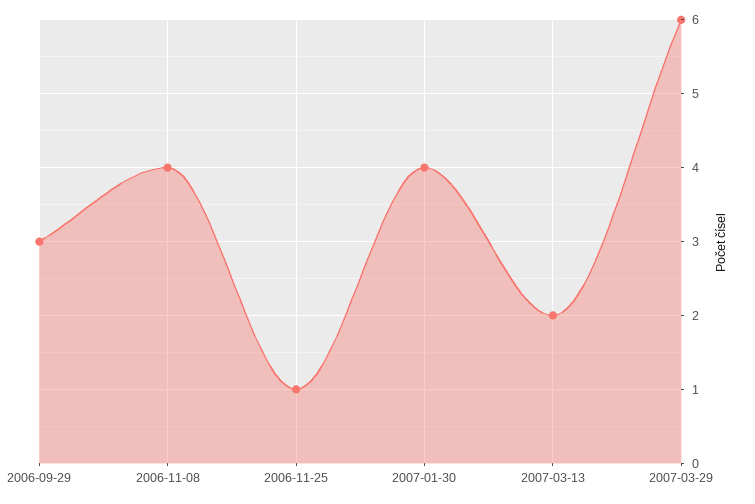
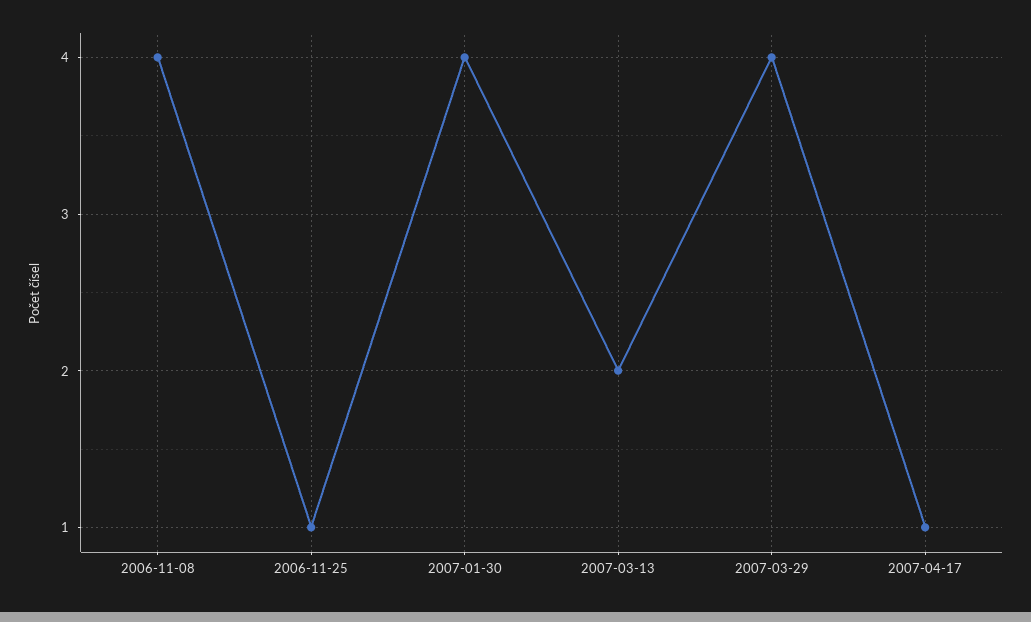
2006-09-29: 3 -> none
2007-03-29: 6 -> 4
2007-04-17: none -> 1

